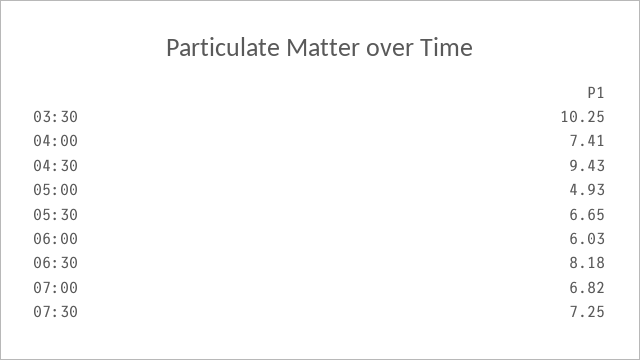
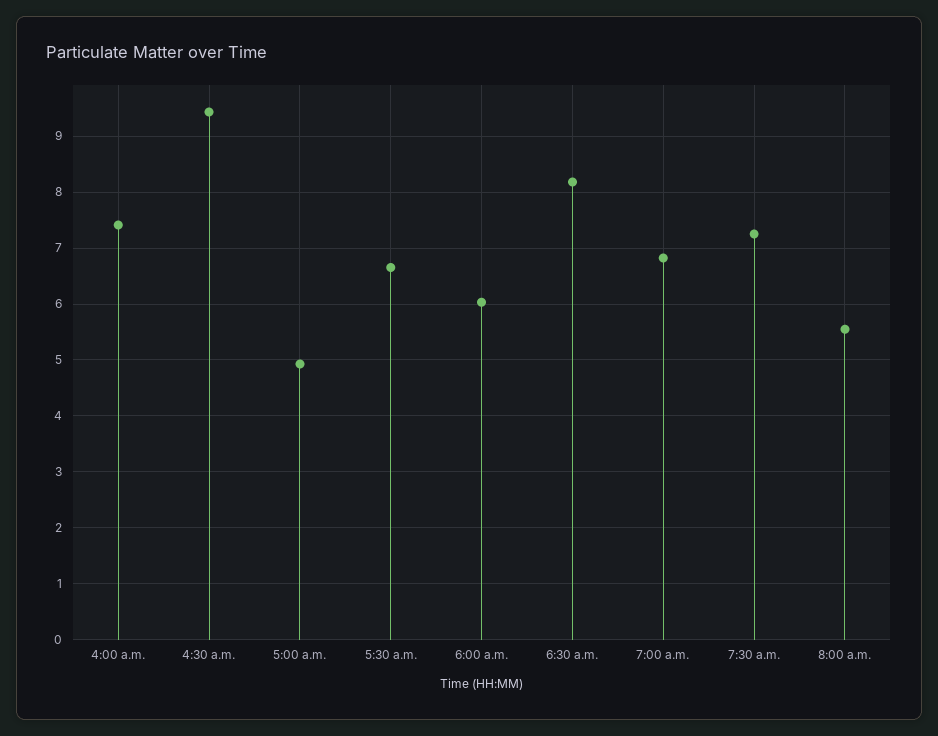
03:30: 10.25 -> none
8:00 a.m.: none -> 5.6

